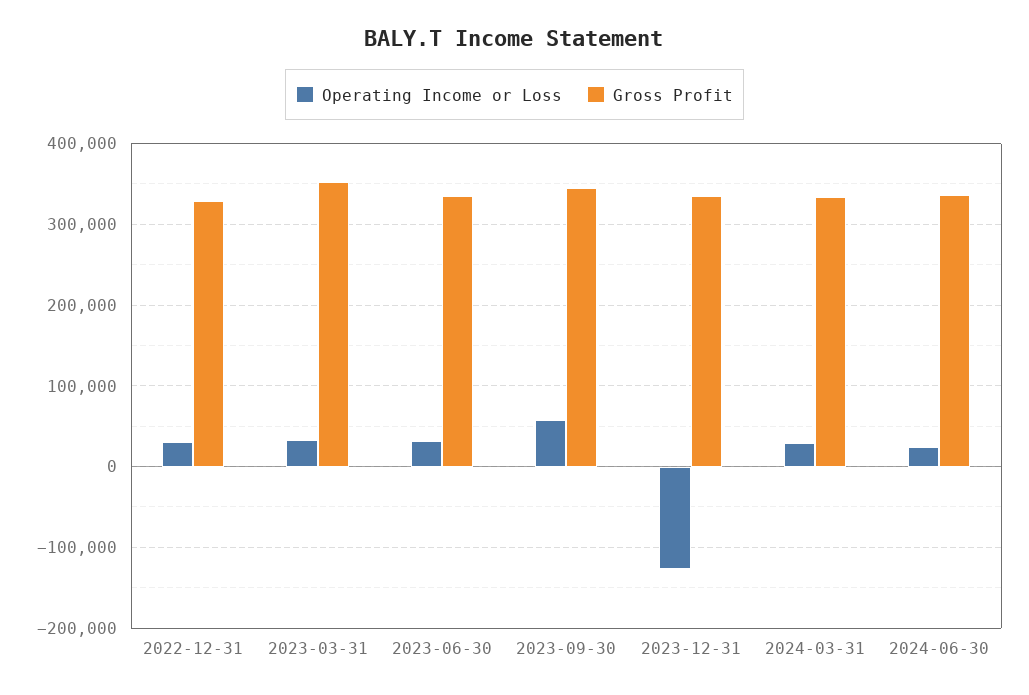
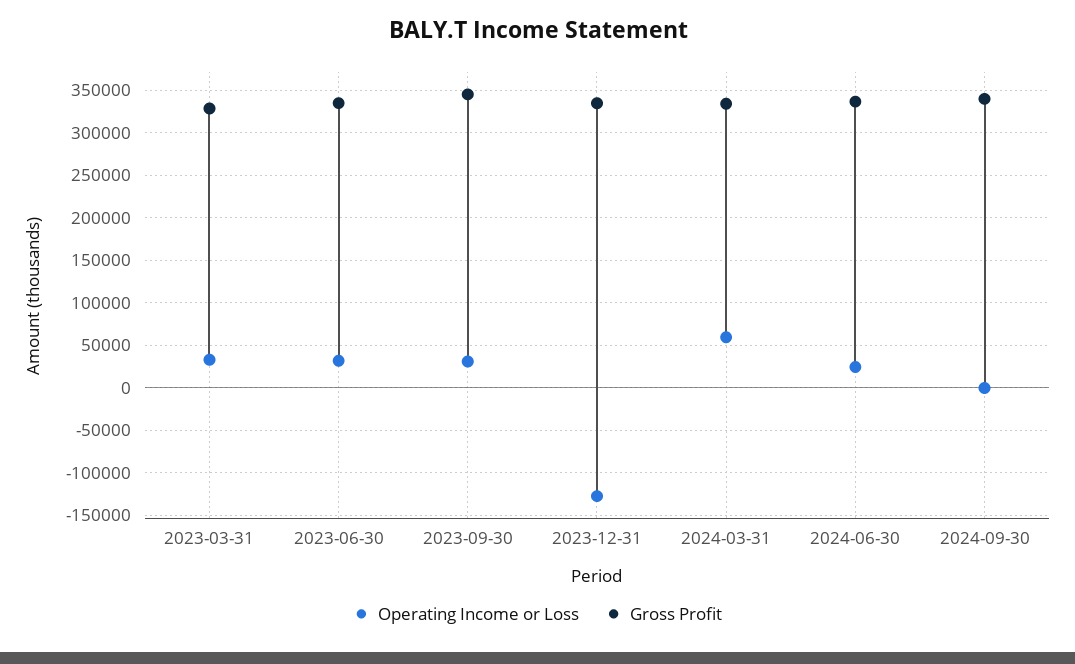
Operating Income or Loss, 2022-12-31: 30000 -> none
Gross Profit, 2022-12-31: 330000 -> none
Gross Profit, 2023-03-31: 350000 -> 330000
Operating Income or Loss, 2023-09-30: 60000 -> 30000
Operating Income or Loss, 2024-03-31: 30000 -> 60000
Operating Income or Loss, 2024-09-30: none -> 0
Gross Profit, 2024-09-30: none -> 340000

